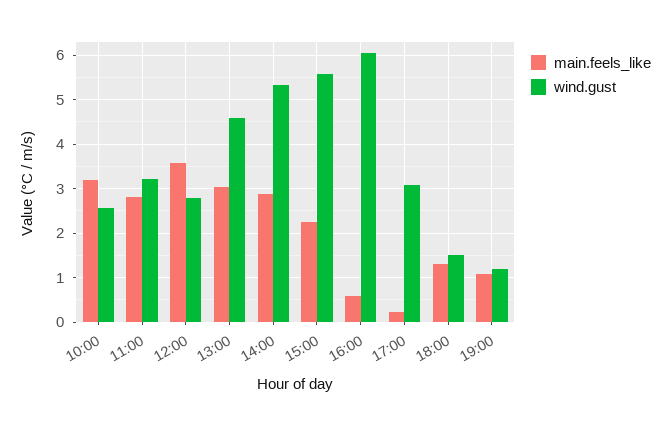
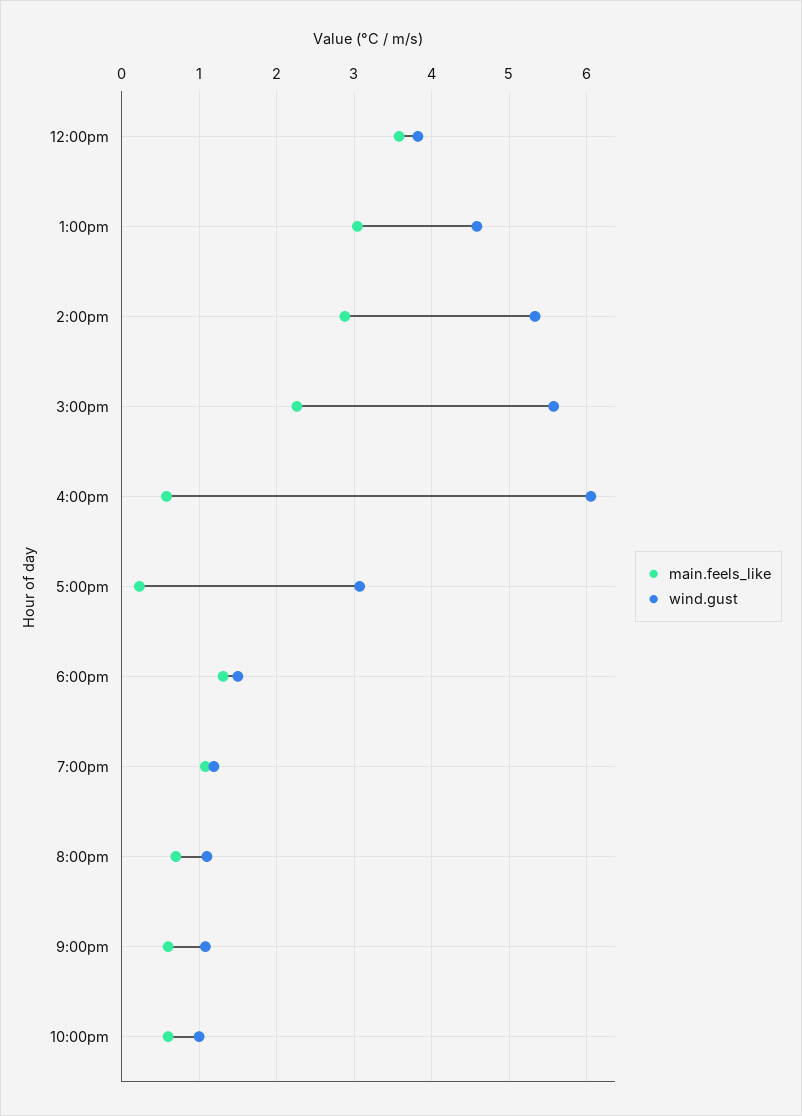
main.feels_like, 10:00: 3.2 -> none
wind.gust, 10:00: 2.6 -> none
main.feels_like, 11:00: 2.8 -> none
wind.gust, 11:00: 3.2 -> none
wind.gust, 12:00: 2.8 -> 3.8
main.feels_like, 8:00pm: none -> 0.7
wind.gust, 8:00pm: none -> 1.1
main.feels_like, 9:00pm: none -> 0.6
wind.gust, 9:00pm: none -> 1.1
main.feels_like, 10:00pm: none -> 0.6
wind.gust, 10:00pm: none -> 1

